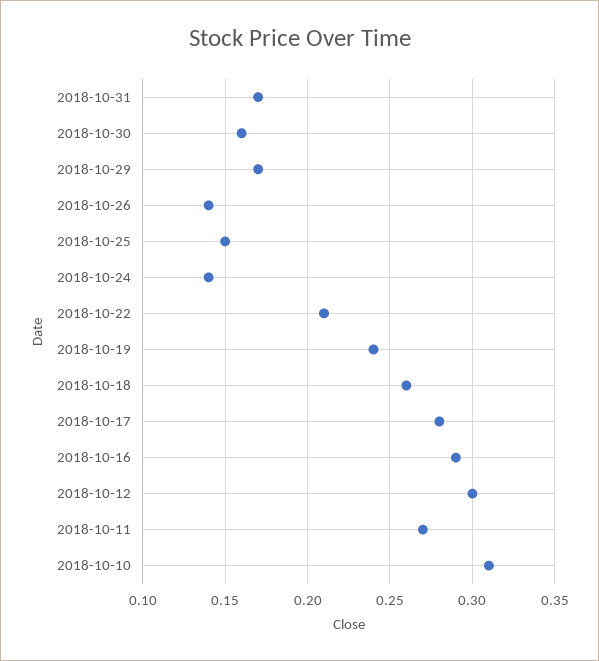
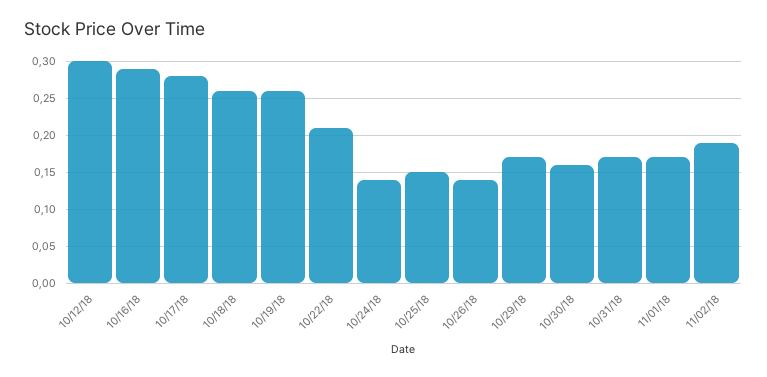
2018-10-19: 0.24 -> 0.26
2018-10-11: 0.27 -> none
2018-10-10: 0.31 -> none
11/01/18: none -> 0.17
11/02/18: none -> 0.19

